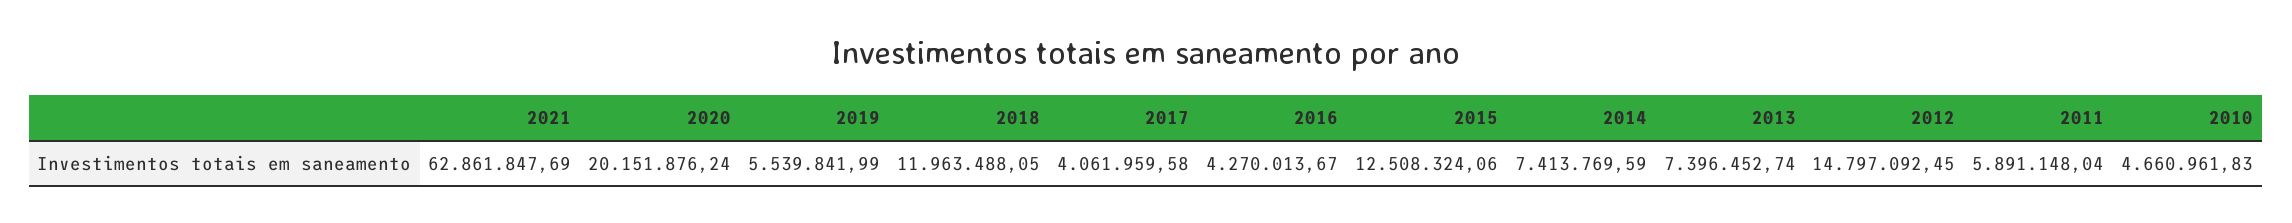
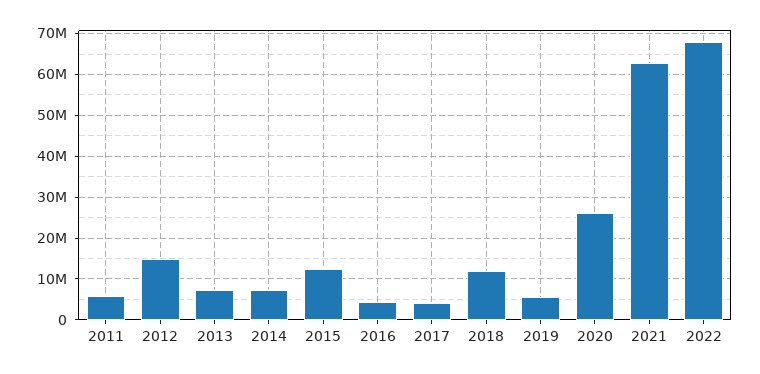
2020: 20151876.24 -> 26000000
2010: 4660961.83 -> none
2022: none -> 68000000

